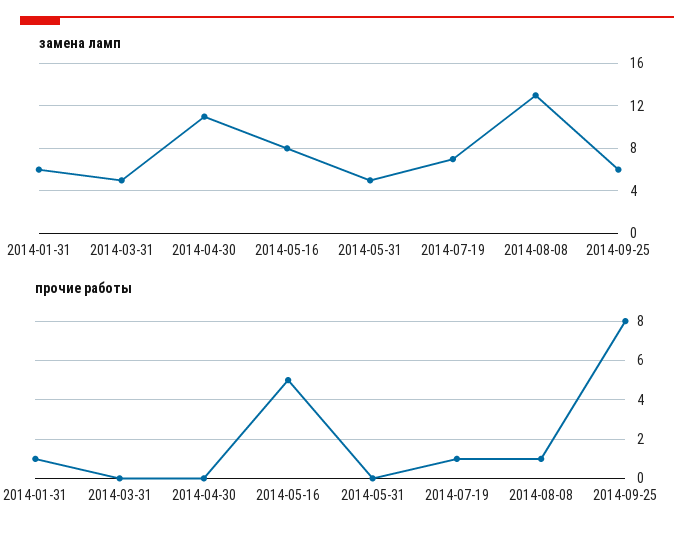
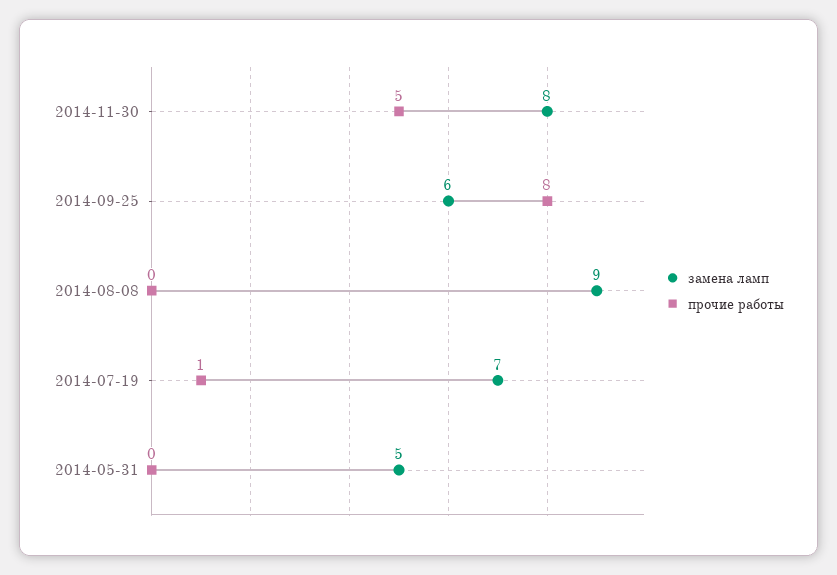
замена ламп, 2014-01-31: 6 -> none
замена ламп, 2014-03-31: 5 -> none
замена ламп, 2014-04-30: 11 -> none
замена ламп, 2014-05-16: 8 -> none
замена ламп, 2014-08-08: 13 -> 9
прочие работы, 2014-01-31: 1 -> none
прочие работы, 2014-03-31: 0 -> none
прочие работы, 2014-04-30: 0 -> none
прочие работы, 2014-05-16: 5 -> none
прочие работы, 2014-08-08: 1 -> 0
замена ламп, 2014-11-30: none -> 8
прочие работы, 2014-11-30: none -> 5

